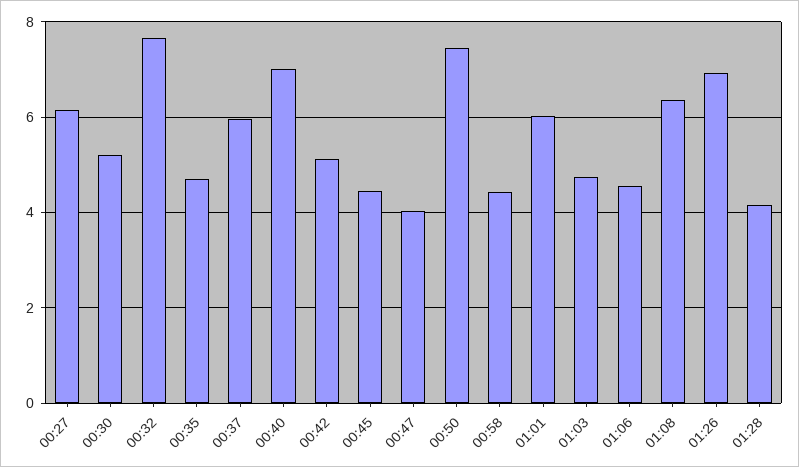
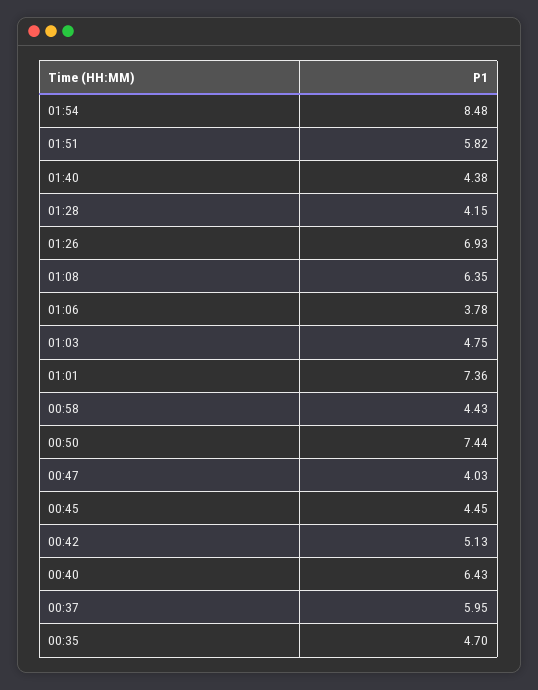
00:27: 6.2 -> none
00:30: 5.2 -> none
00:32: 7.6 -> none
00:40: 7 -> 6.43
01:01: 6 -> 7.36
01:06: 4.6 -> 3.78
01:54: none -> 8.48
01:51: none -> 5.82
01:40: none -> 4.38

